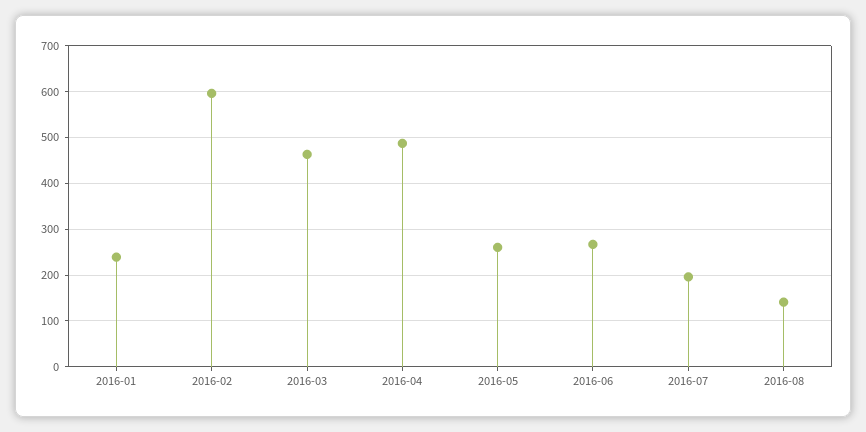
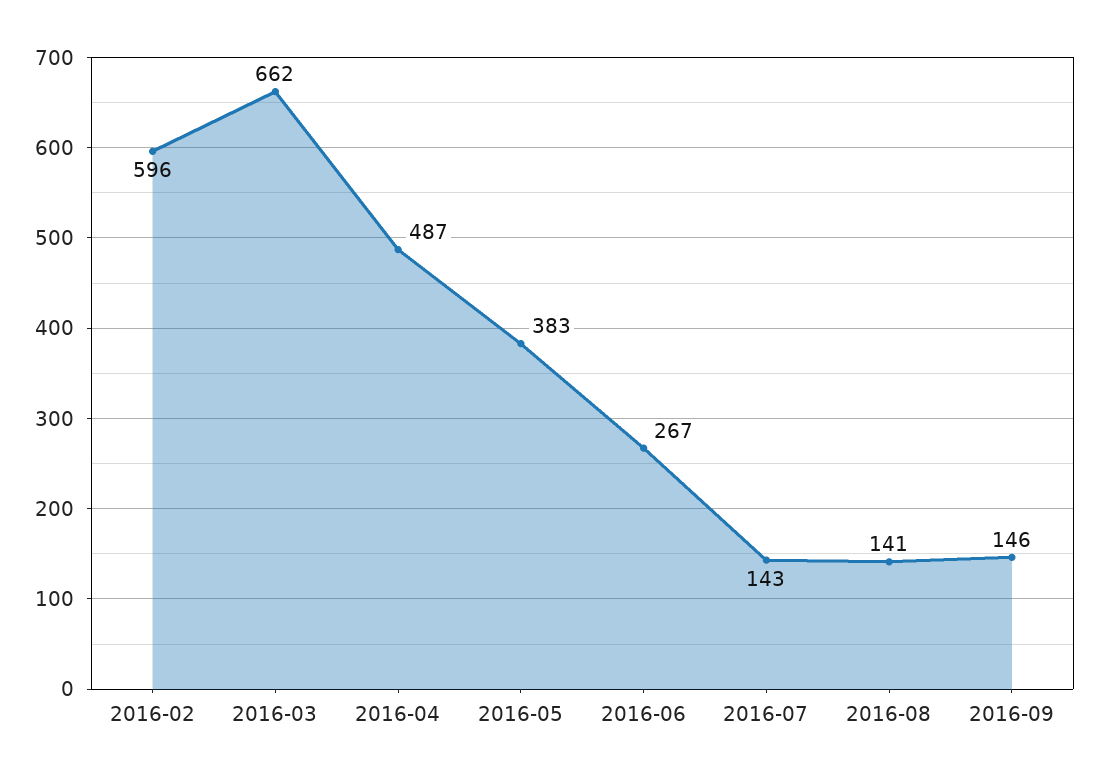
2016-01: 240 -> none
2016-03: 460 -> 662
2016-05: 260 -> 383
2016-07: 200 -> 143
2016-09: none -> 146

